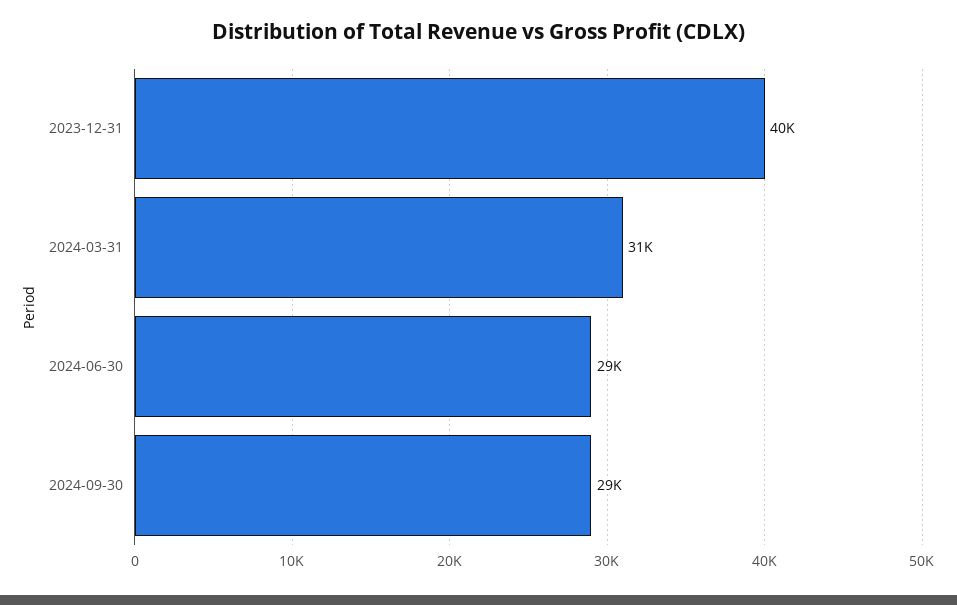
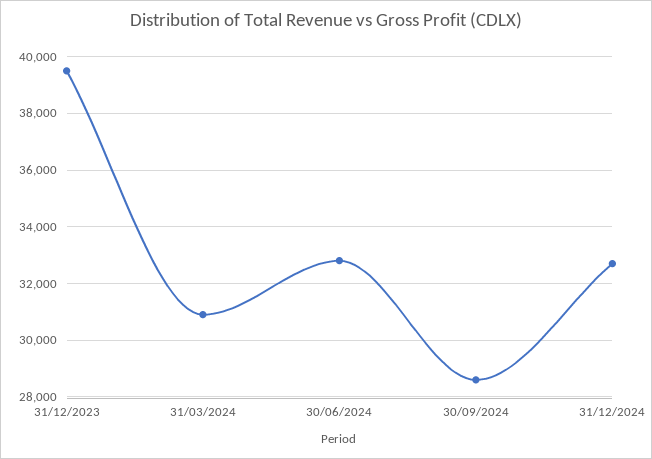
2024-06-30: 29000 -> 32750
31/12/2024: none -> 32750

